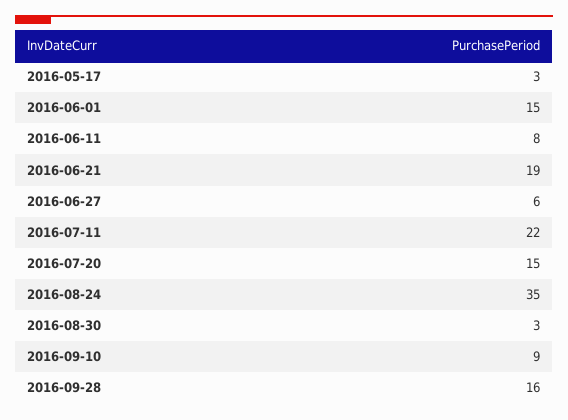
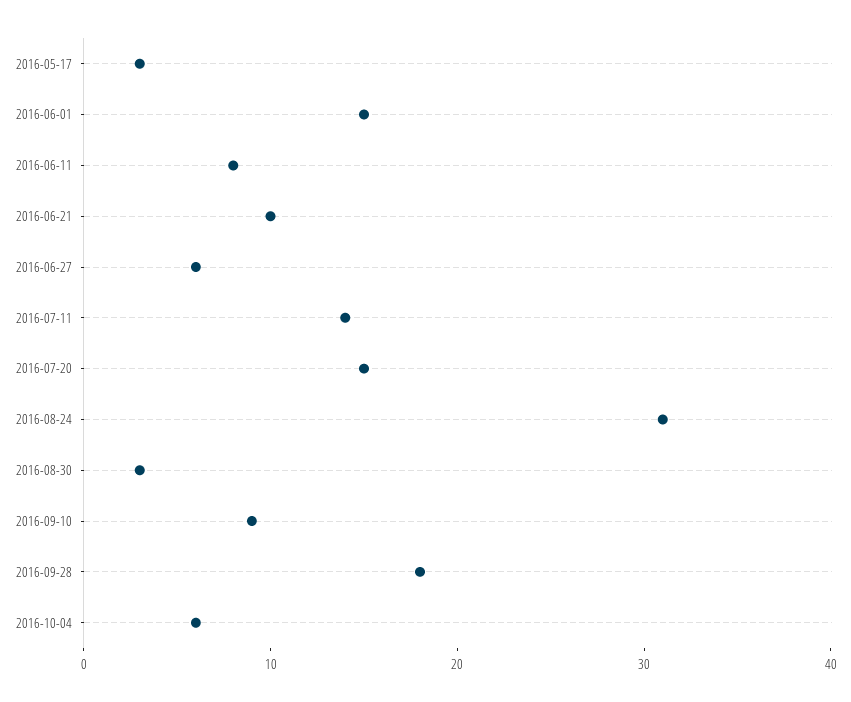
2016-06-21: 19 -> 10
2016-07-11: 22 -> 14
2016-08-24: 35 -> 31
2016-09-28: 16 -> 18
2016-10-04: none -> 6

